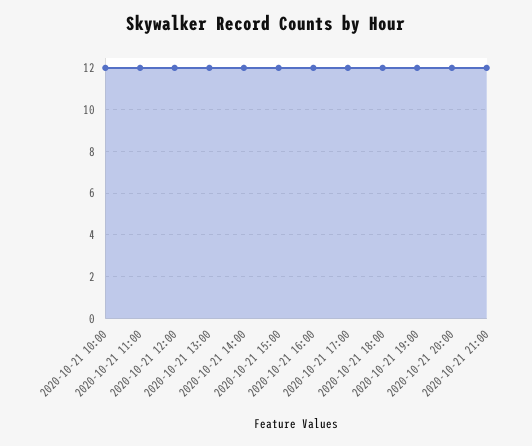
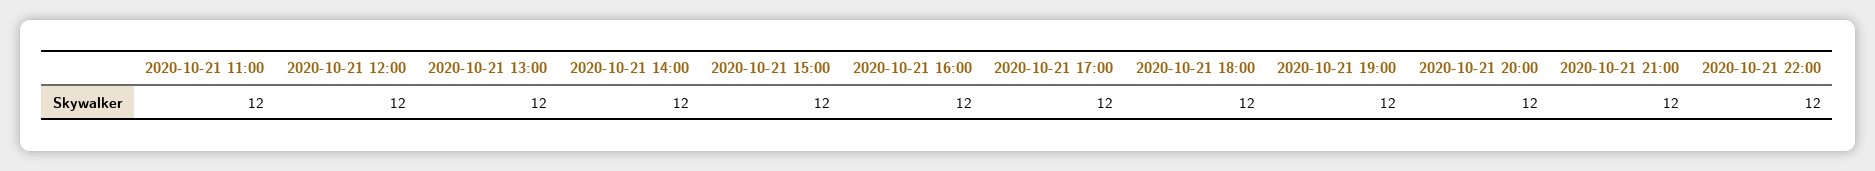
2020-10-21 10:00: 12 -> none
2020-10-21 22:00: none -> 12

